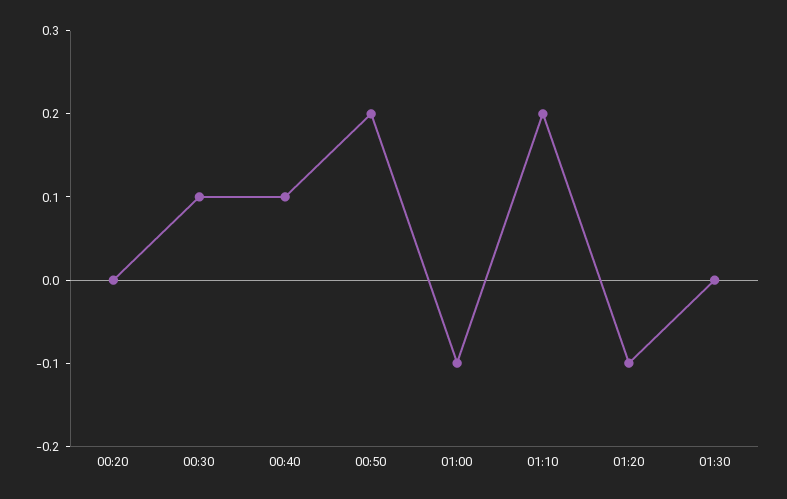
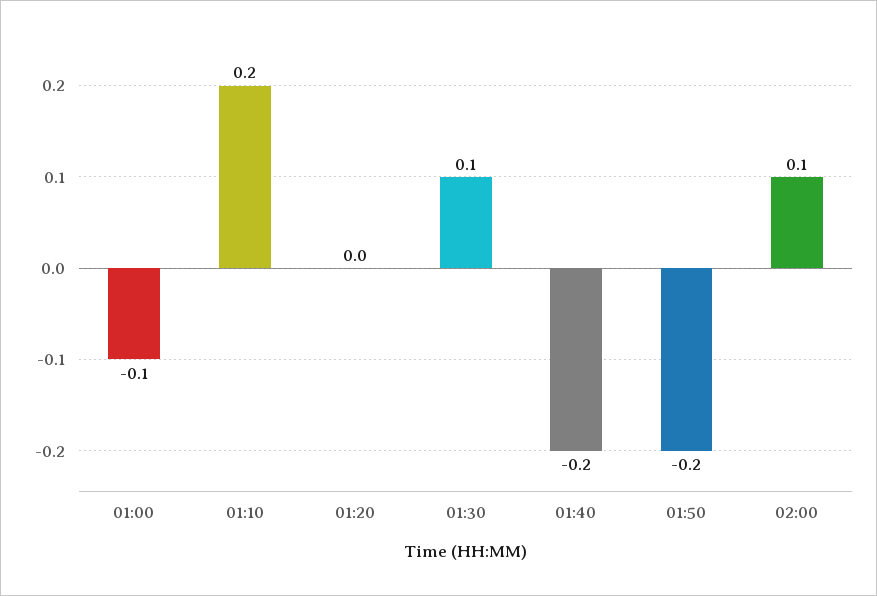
00:20: 0 -> none
00:30: 0.1 -> none
00:40: 0.1 -> none
00:50: 0.2 -> none
01:20: -0.1 -> 0
01:30: 0 -> 0.1
01:40: none -> -0.2
01:50: none -> -0.2
02:00: none -> 0.1

